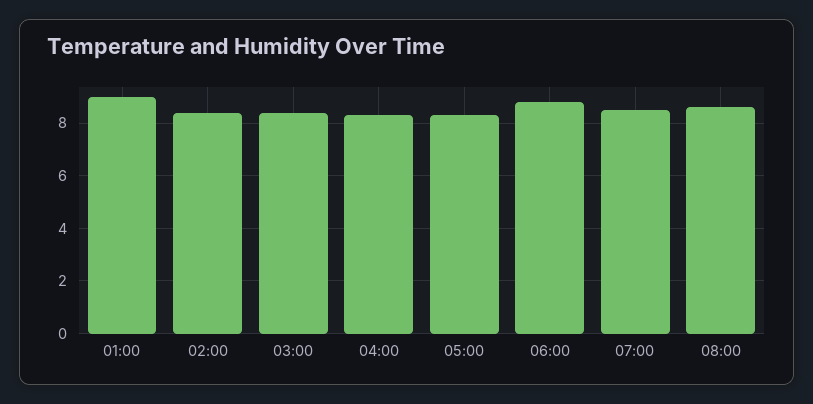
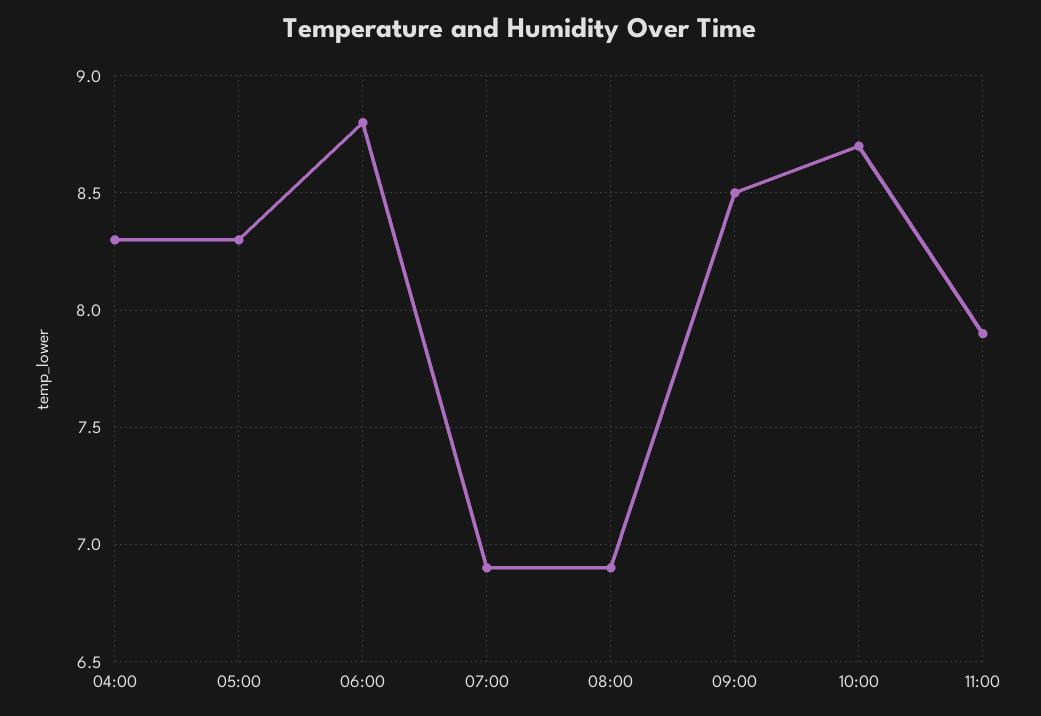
01:00: 9 -> none
02:00: 8.5 -> none
03:00: 8.5 -> none
07:00: 8.5 -> 6.9
08:00: 8.5 -> 6.9
09:00: none -> 8.5
10:00: none -> 8.7
11:00: none -> 7.9

